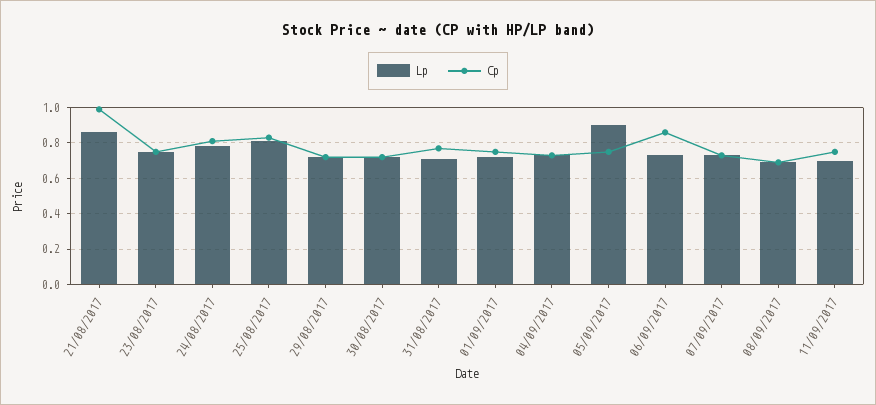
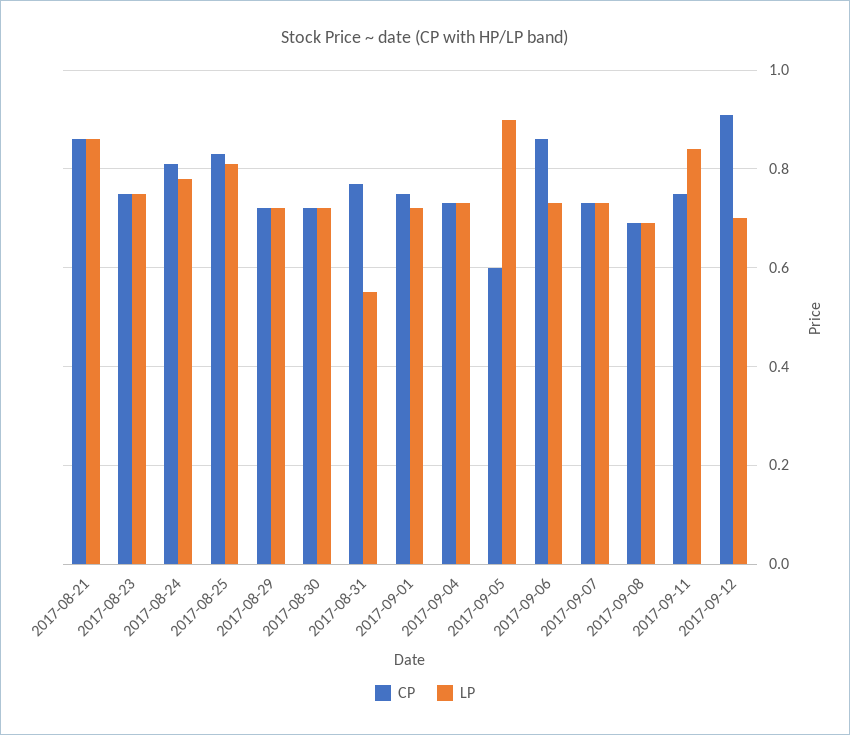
Cp, 21/08/2017: 1 -> 0.85
Lp, 31/08/2017: 0.7 -> 0.55
Cp, 05/09/2017: 0.75 -> 0.6
Lp, 11/09/2017: 0.7 -> 0.85
Cp, 2017-09-12: none -> 0.9
Lp, 2017-09-12: none -> 0.7

